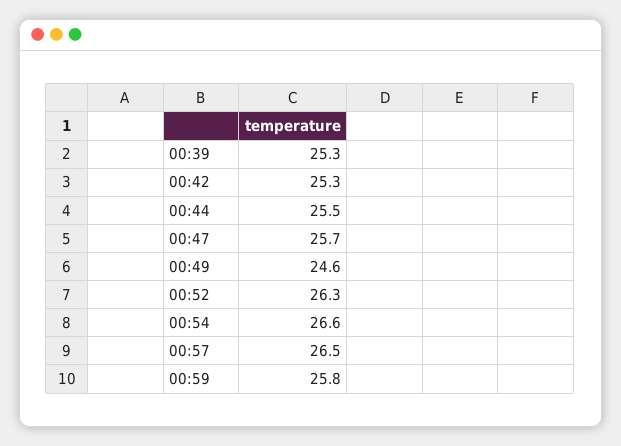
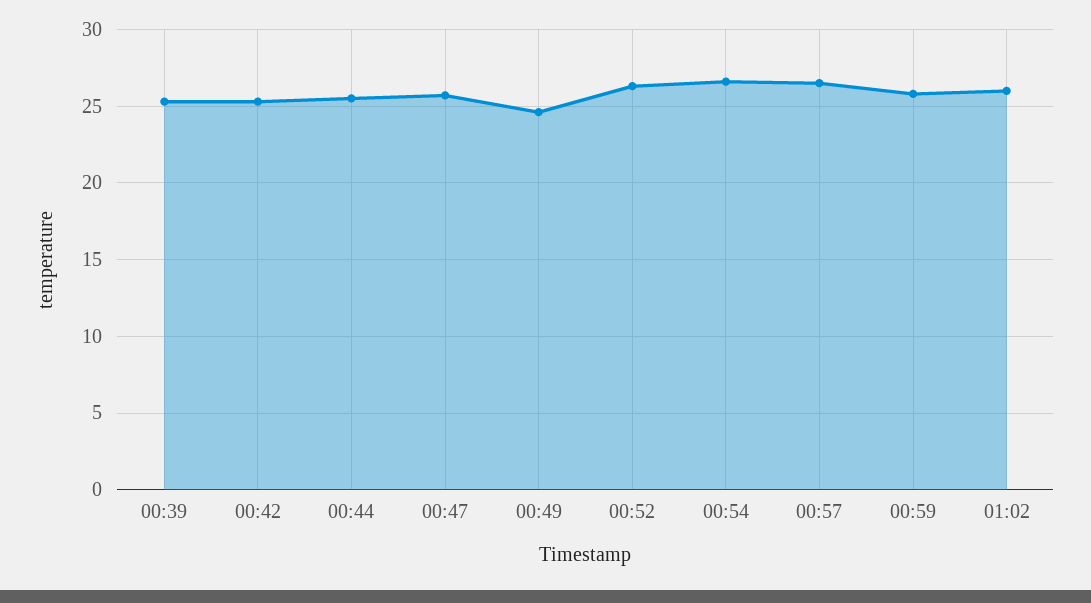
01:02: none -> 26

